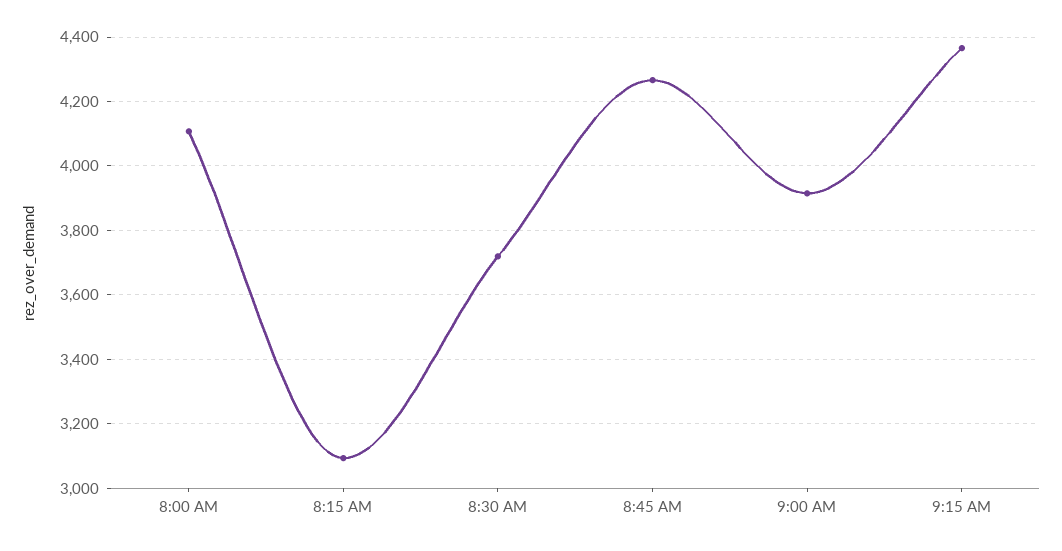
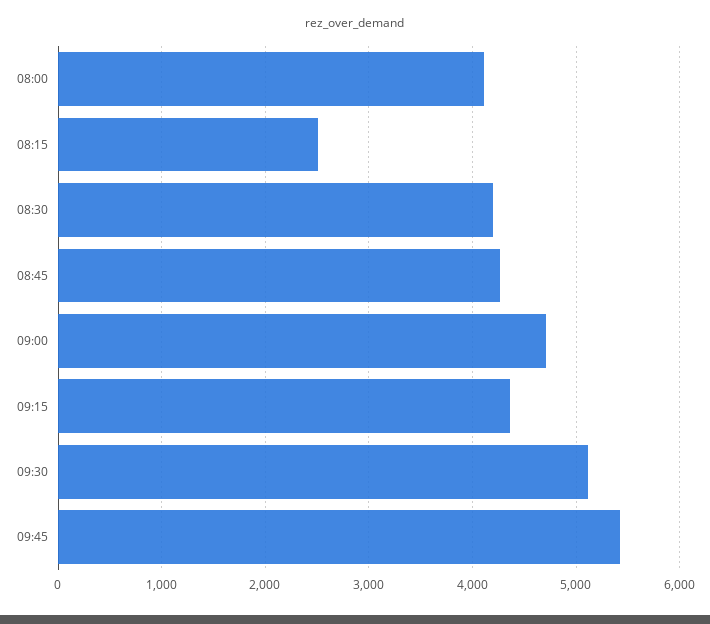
8:15 AM: 3100 -> 2500
8:30 AM: 3720 -> 4200
9:00 AM: 3920 -> 4700
09:30: none -> 5100
09:45: none -> 5400

